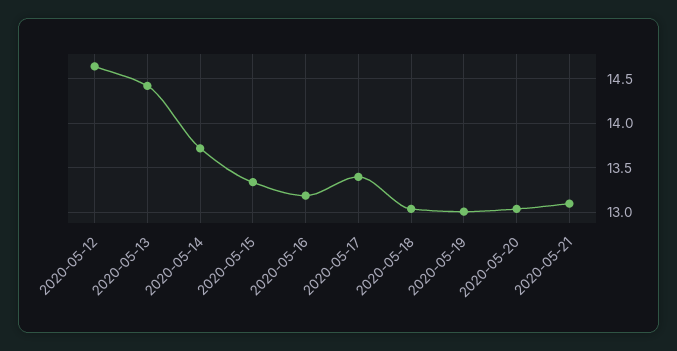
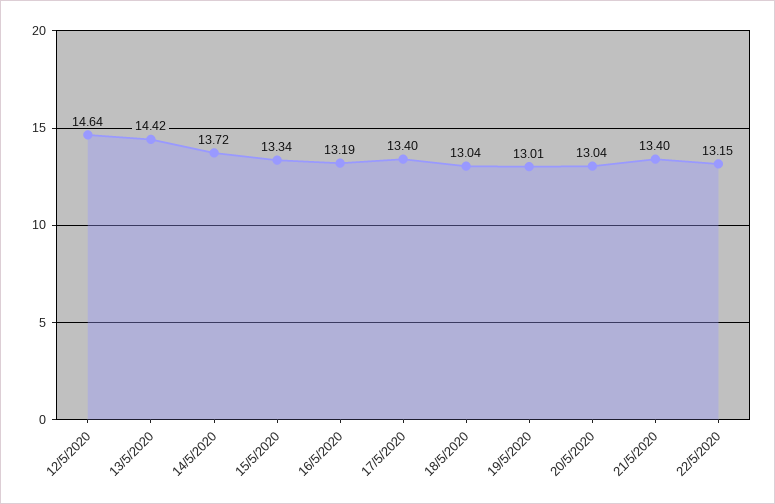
2020-05-21: 13.1 -> 13.4
22/5/2020: none -> 13.15

